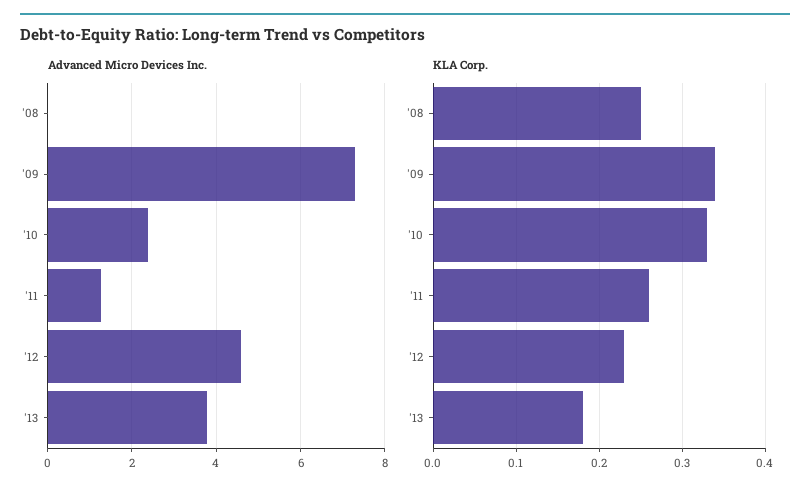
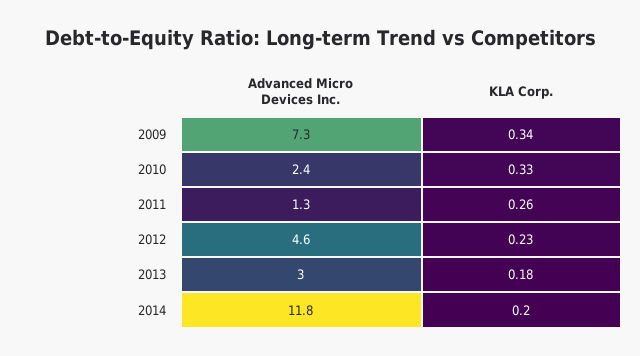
Advanced Micro Devices Inc., '08: 0 -> none
Advanced Micro Devices Inc., '13: 3.8 -> 3
KLA Corp., '08: 0.25 -> none
Advanced Micro Devices Inc., 2014: none -> 11.8
KLA Corp., 2014: none -> 0.2

